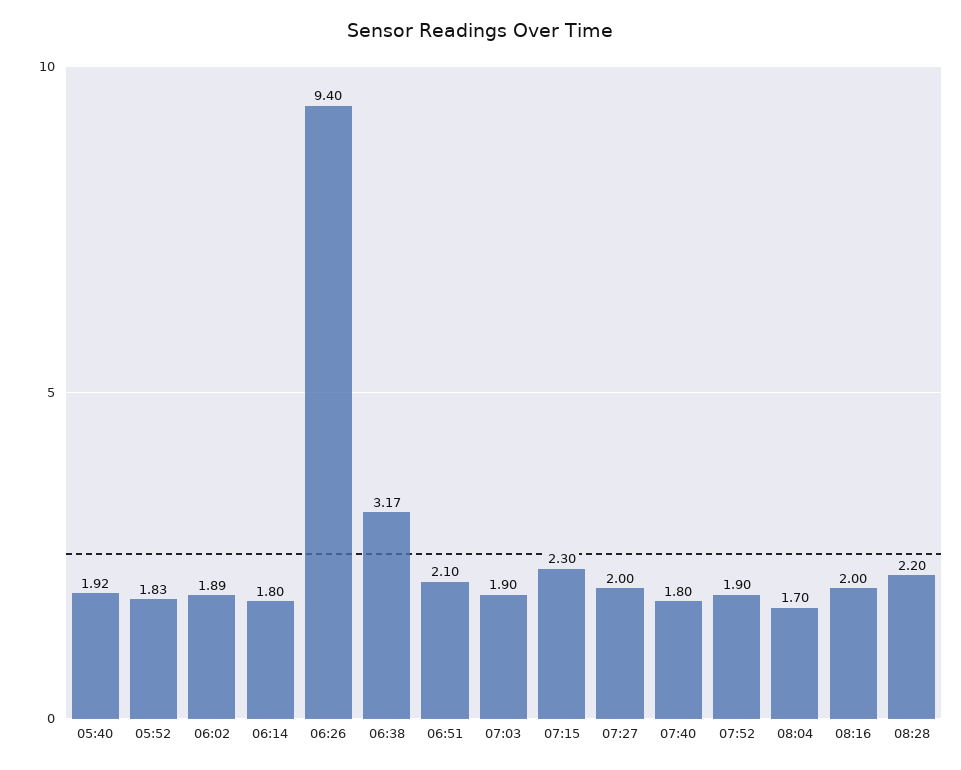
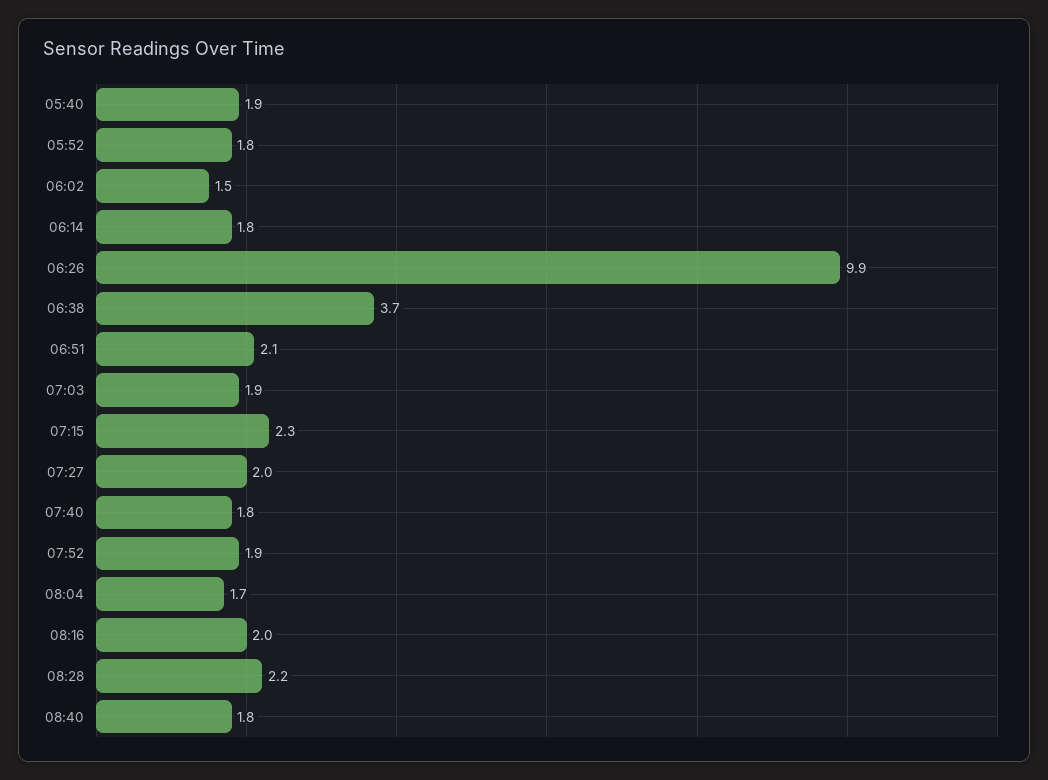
06:02: 1.89 -> 1.5
06:26: 9.4 -> 9.9
06:38: 3.17 -> 3.7
08:40: none -> 1.8

